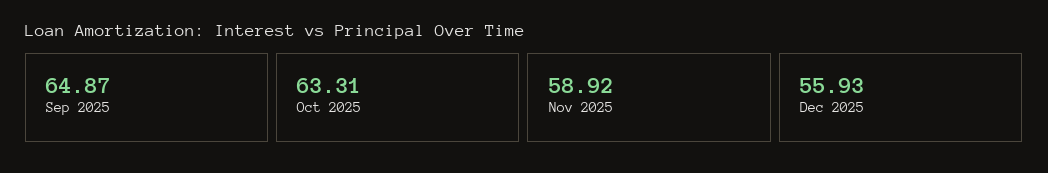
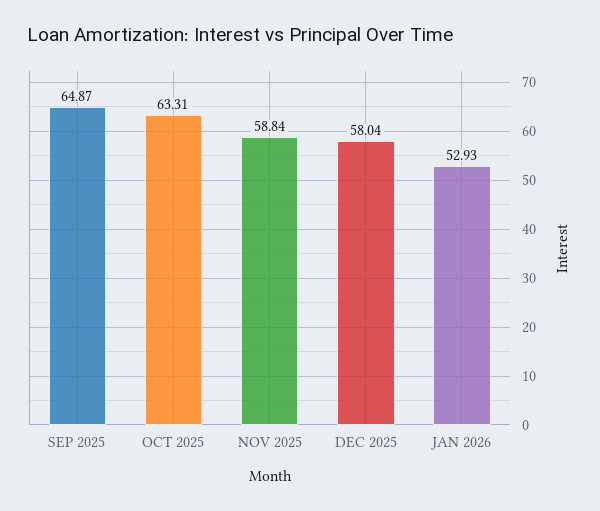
Nov 2025: 58.92 -> 58.84
Dec 2025: 55.93 -> 58.04
JAN 2026: none -> 52.93

